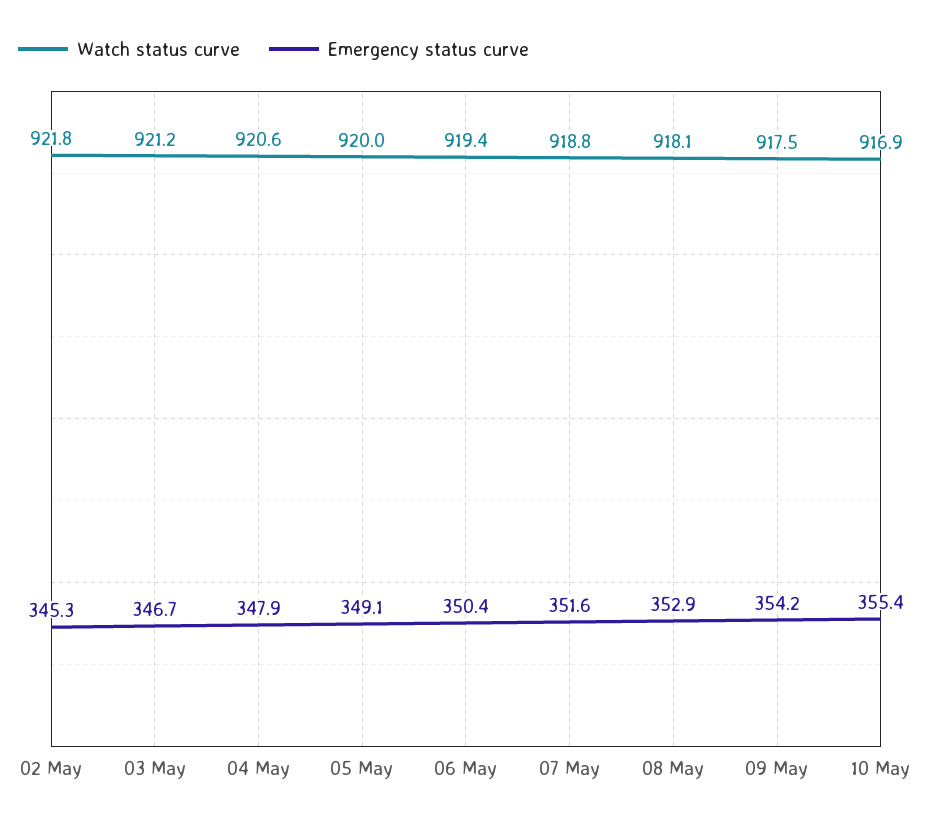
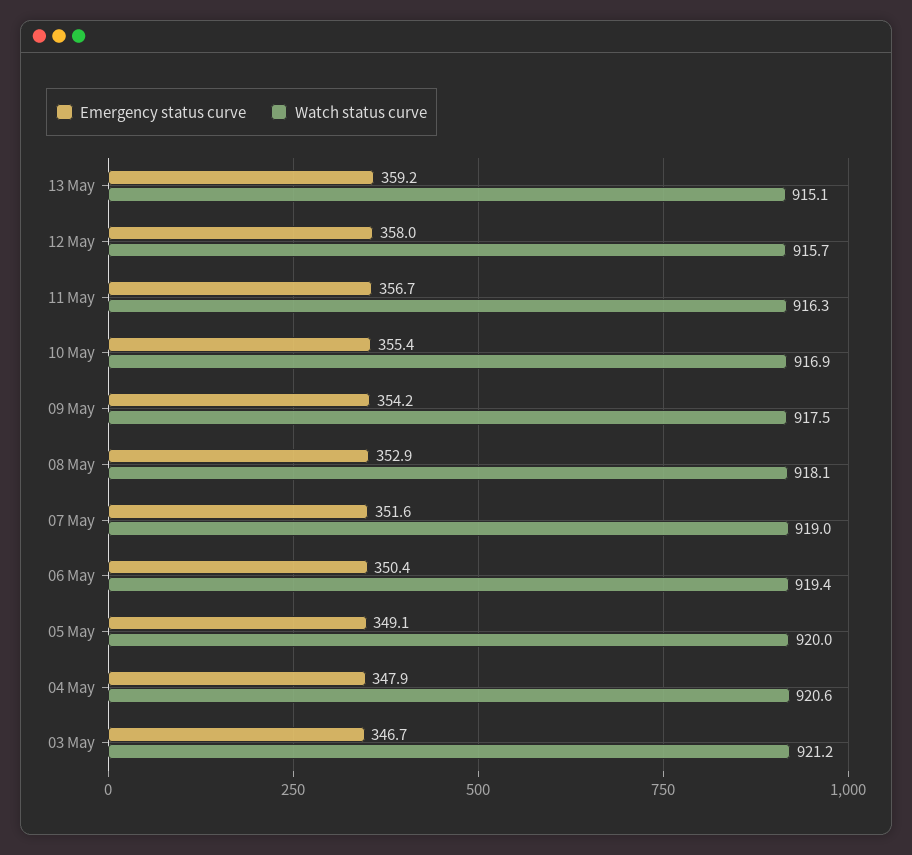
Watch status curve, 02 May: 921.8 -> none
Emergency status curve, 02 May: 345.3 -> none
Watch status curve, 07 May: 918.8 -> 919
Emergency status curve, 13 May: none -> 359.2
Watch status curve, 13 May: none -> 915.1
Emergency status curve, 12 May: none -> 358
Watch status curve, 12 May: none -> 915.7
Emergency status curve, 11 May: none -> 356.7
Watch status curve, 11 May: none -> 916.3

